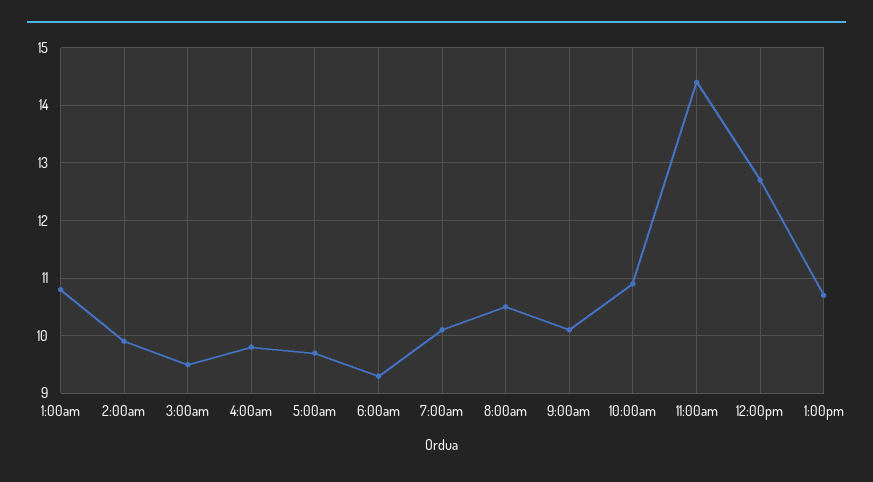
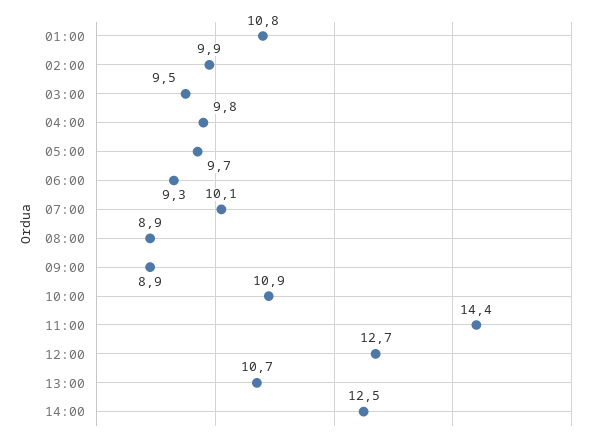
8:00am: 10.5 -> 8.9
9:00am: 10 -> 8.9
14:00: none -> 12.5

